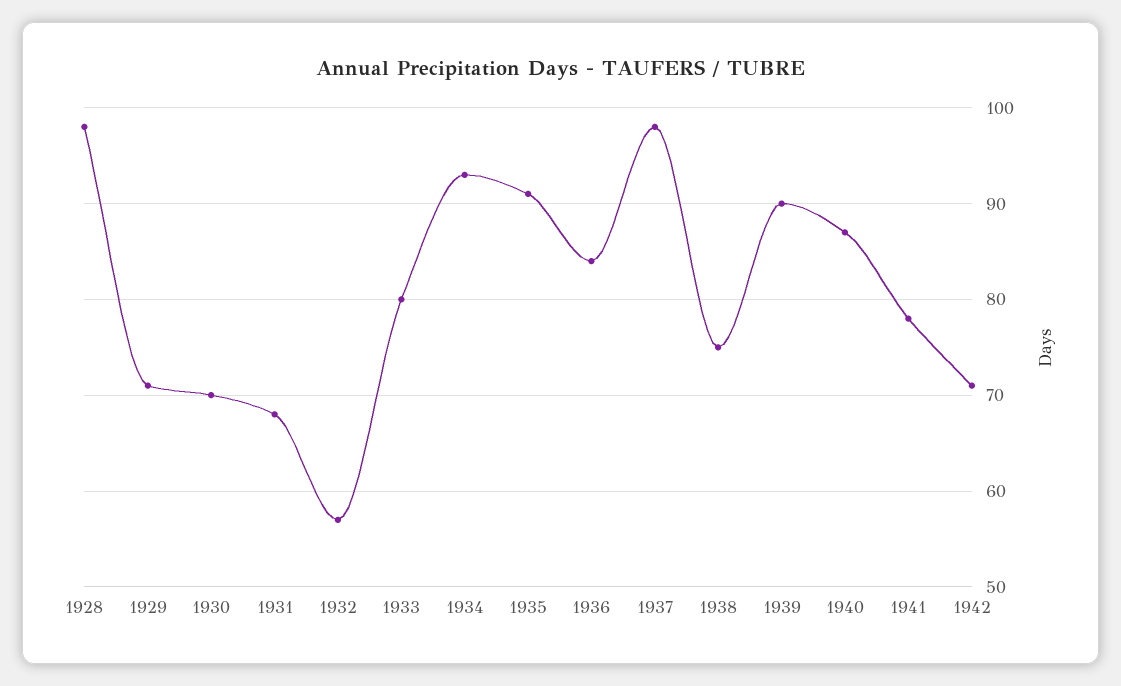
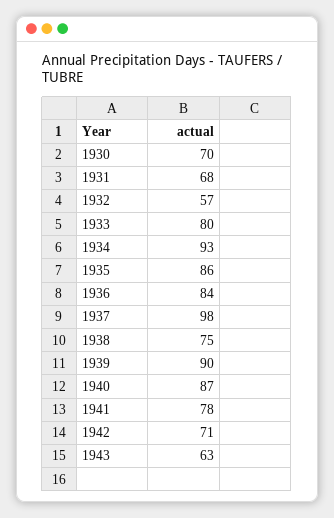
1928: 98 -> none
1929: 71 -> none
1935: 91 -> 86
1943: none -> 63

